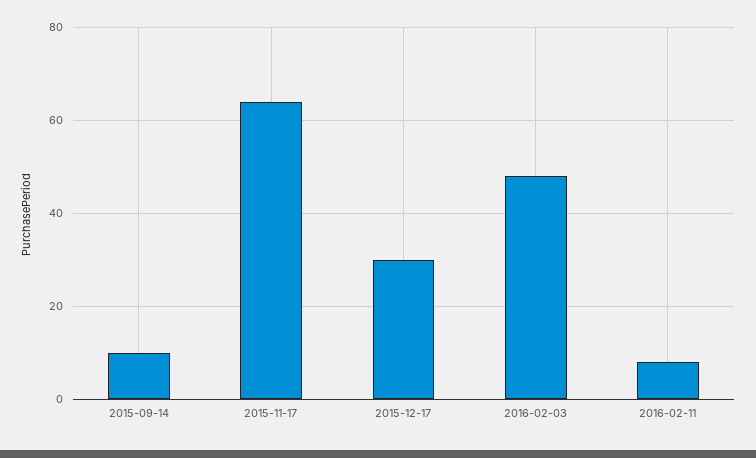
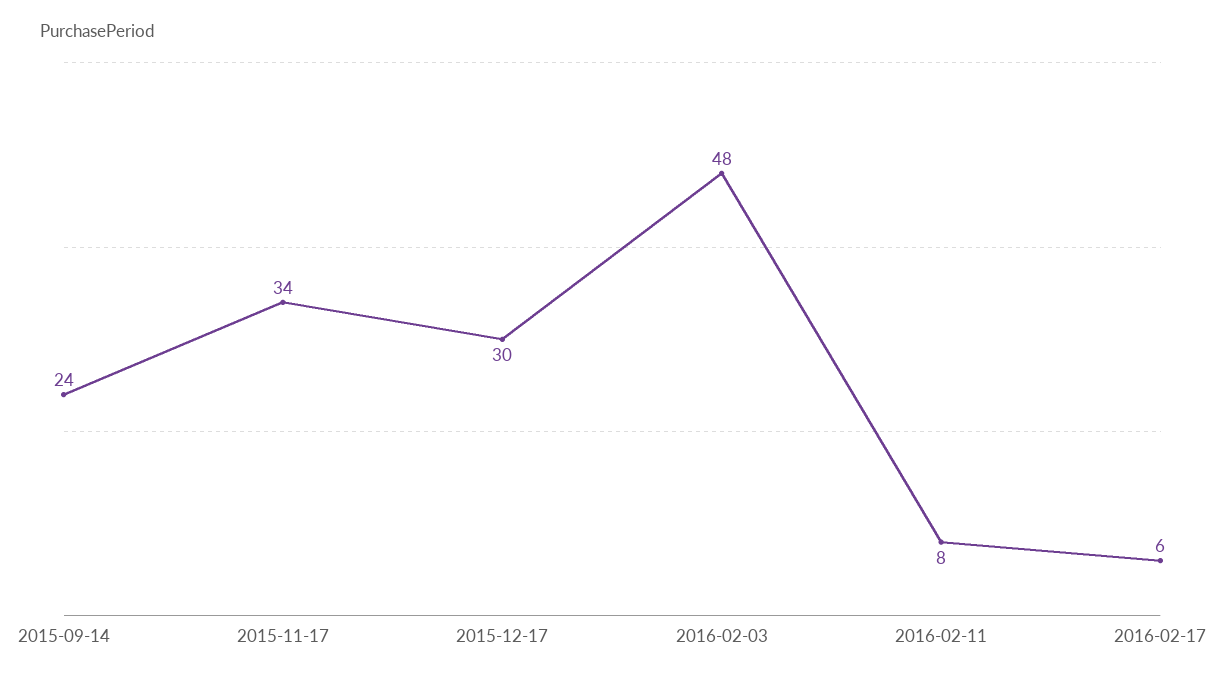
2015-09-14: 10 -> 24
2015-11-17: 65 -> 34
2016-02-17: none -> 6

